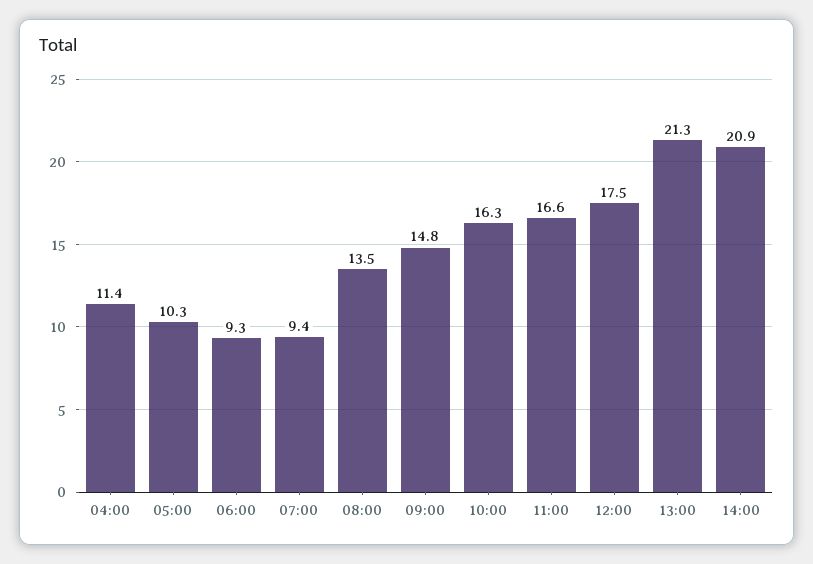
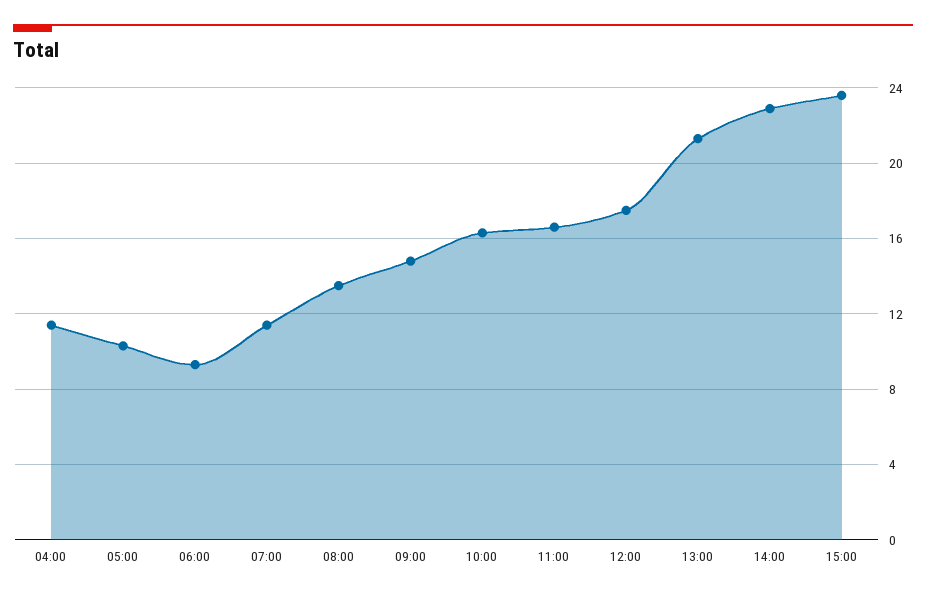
07:00: 9.4 -> 11.5
14:00: 20.9 -> 23
15:00: none -> 23.5

